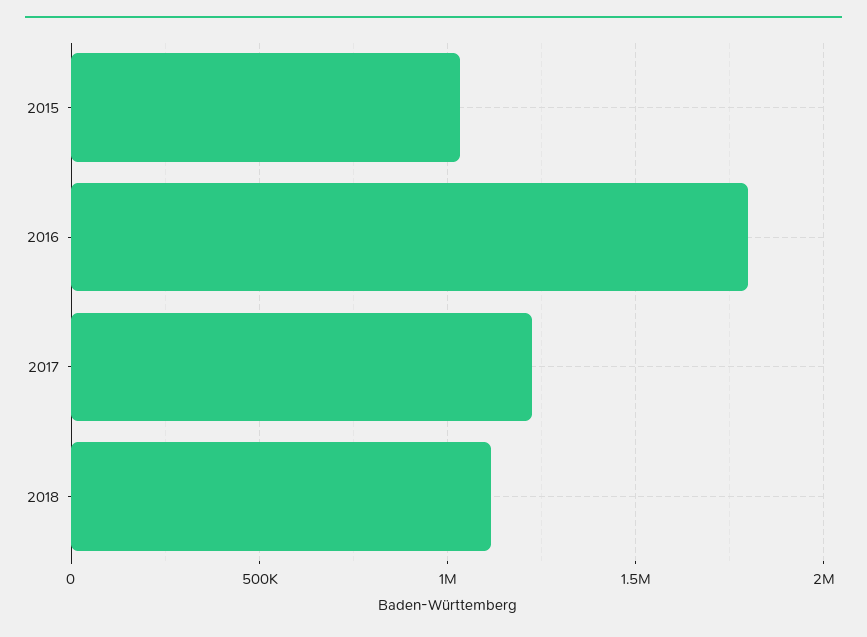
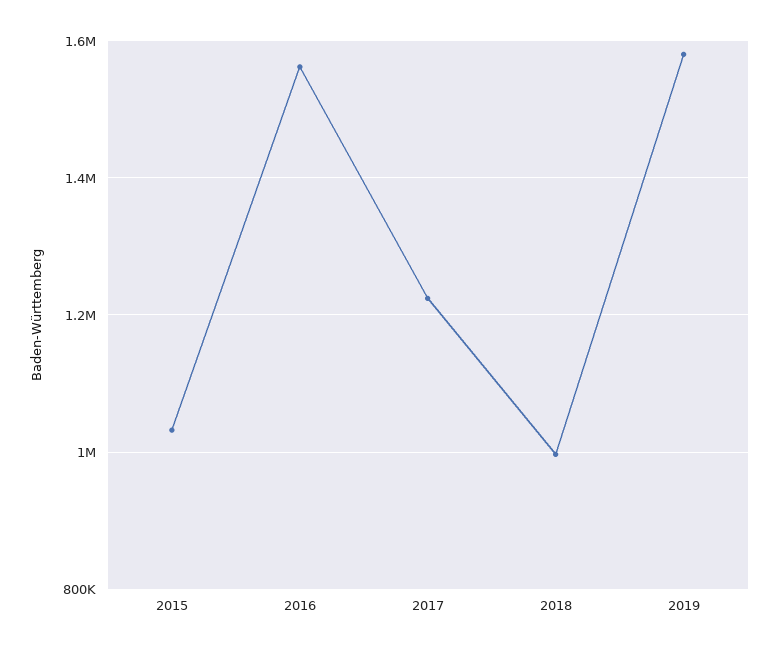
2016: 1800000 -> 1560000
2018: 1100000 -> 1000000
2019: none -> 1580000

